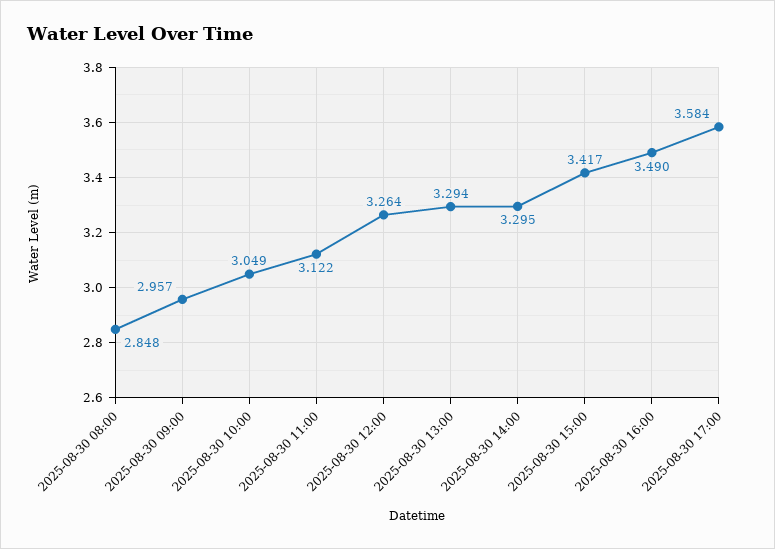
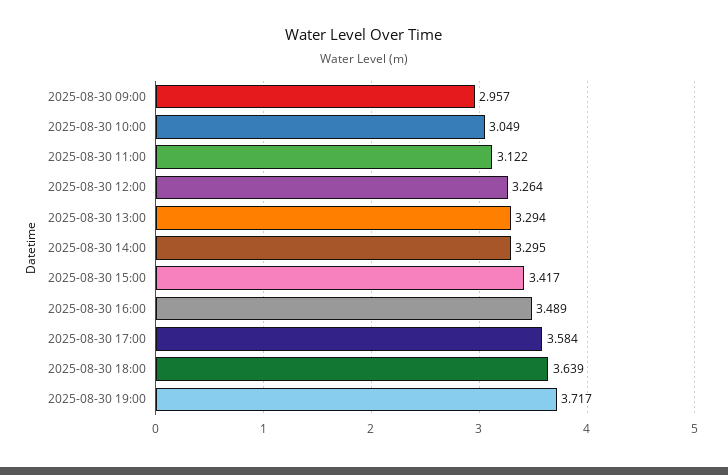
2025-08-30 08:00: 2.848 -> none
2025-08-30 16:00: 3.49 -> 3.489
2025-08-30 18:00: none -> 3.639
2025-08-30 19:00: none -> 3.717

